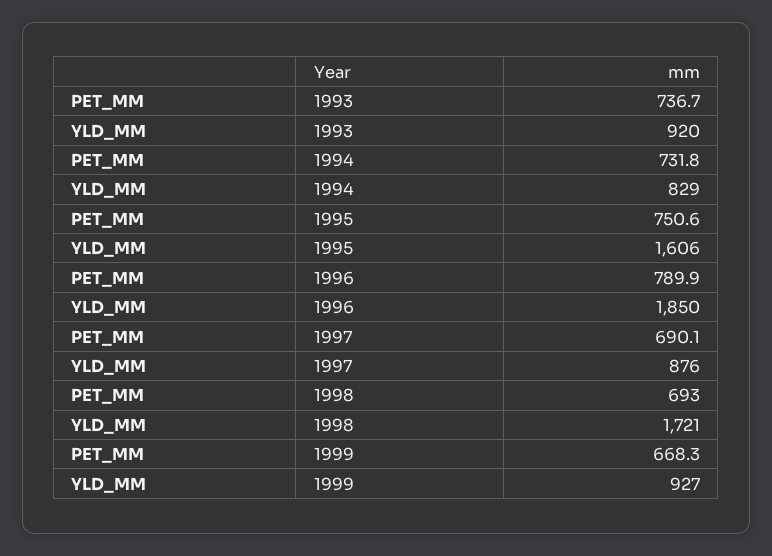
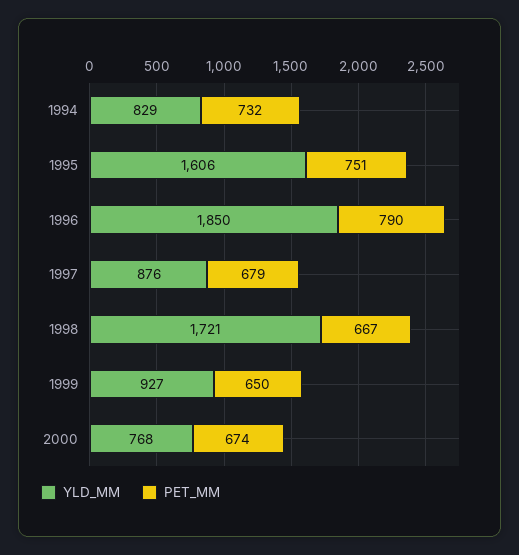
PET_MM, 1993: 736.7 -> none
YLD_MM, 1993: 920 -> none
PET_MM, 1997: 690.1 -> 679
PET_MM, 1998: 693 -> 667
PET_MM, 1999: 668.3 -> 650
YLD_MM, 2000: none -> 768
PET_MM, 2000: none -> 674

